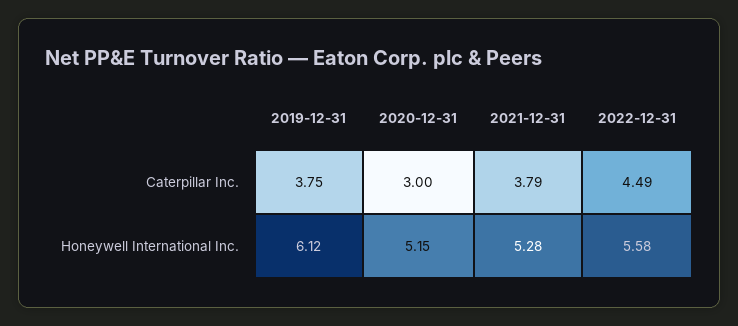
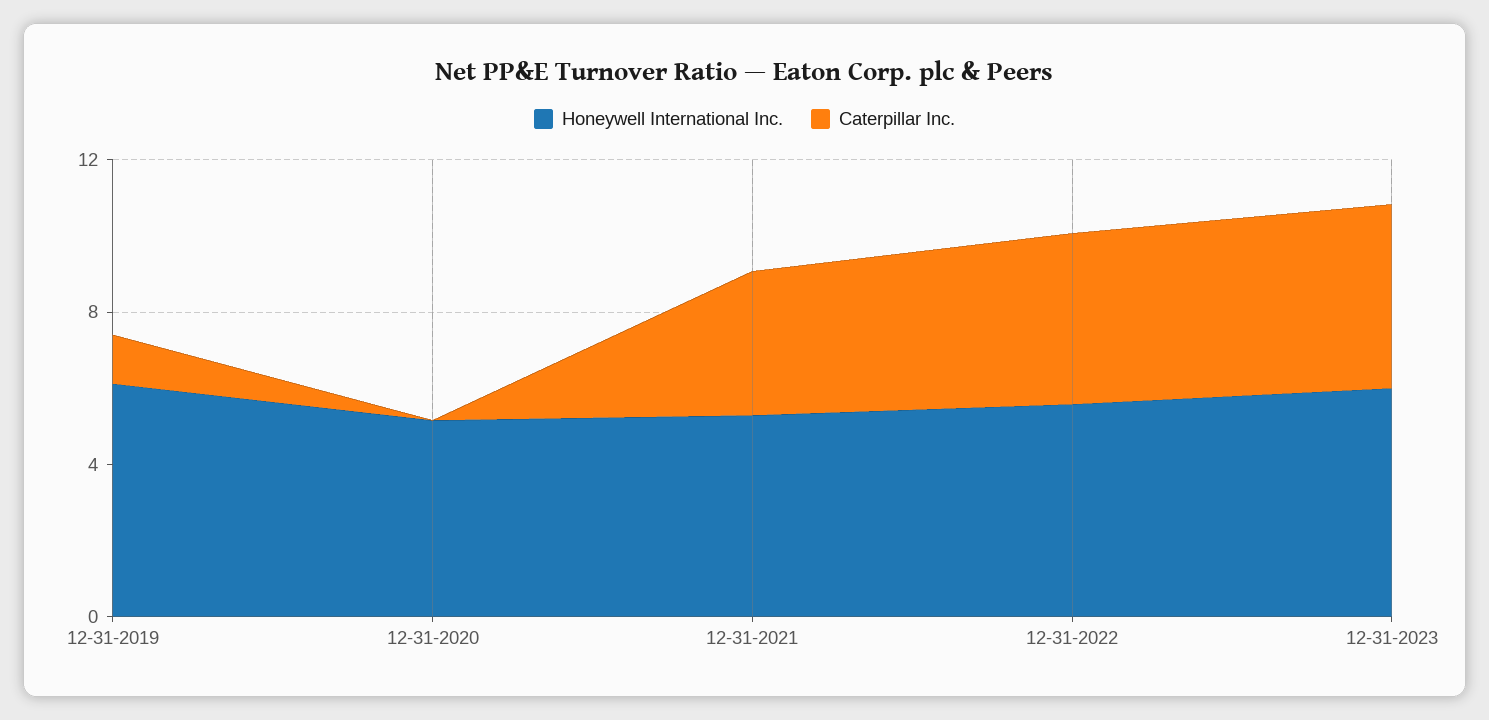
Caterpillar Inc., 2019-12-31: 3.75 -> 1
Caterpillar Inc., 2020-12-31: 3 -> 0
Honeywell International Inc., 12-31-2023: none -> 6
Caterpillar Inc., 12-31-2023: none -> 5

